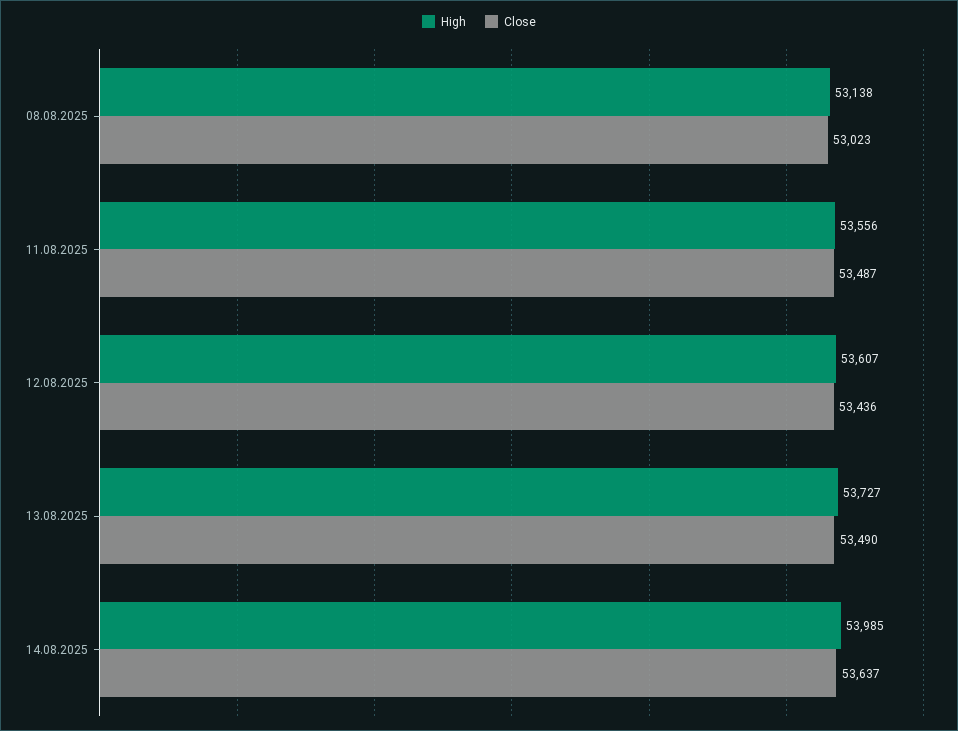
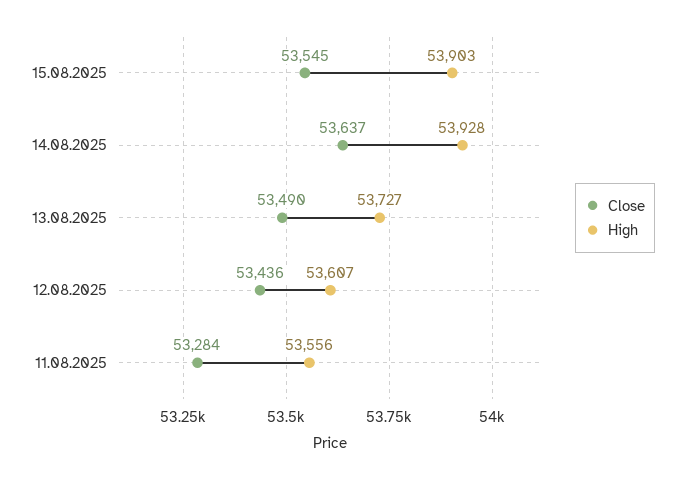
High, 08.08.2025: 53138 -> none
Close, 08.08.2025: 53023 -> none
Close, 11.08.2025: 53487 -> 53284
High, 14.08.2025: 53985 -> 53928
Close, 15.08.2025: none -> 53545
High, 15.08.2025: none -> 53903

